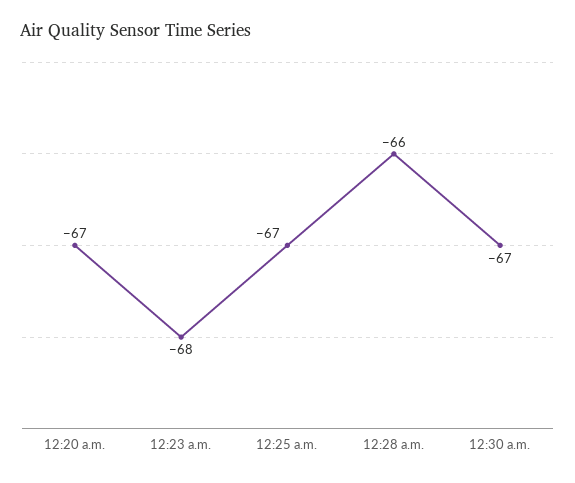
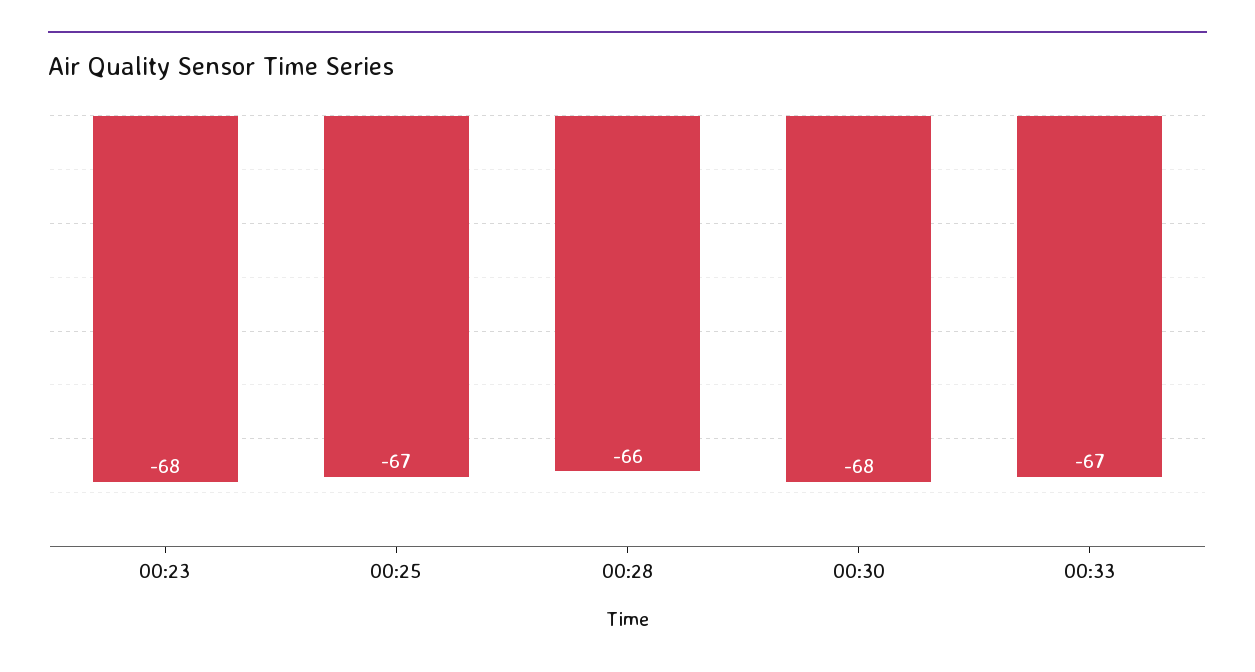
12:20 a.m.: -67 -> none
12:30 a.m.: -67 -> -68
00:33: none -> -67

